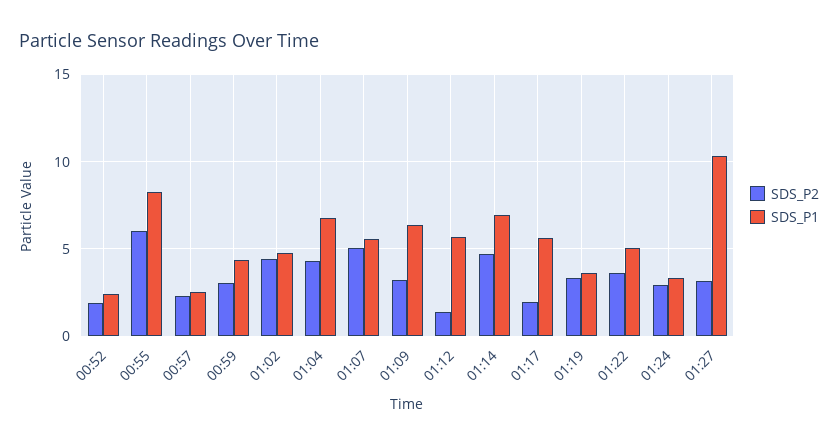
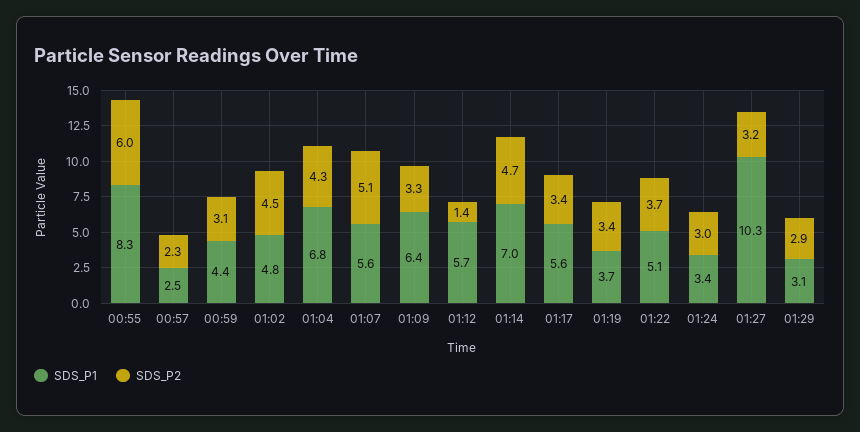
SDS_P2, 00:52: 2 -> none
SDS_P1, 00:52: 2.5 -> none
SDS_P2, 01:17: 2 -> 3.4
SDS_P1, 01:29: none -> 3.1
SDS_P2, 01:29: none -> 2.9

